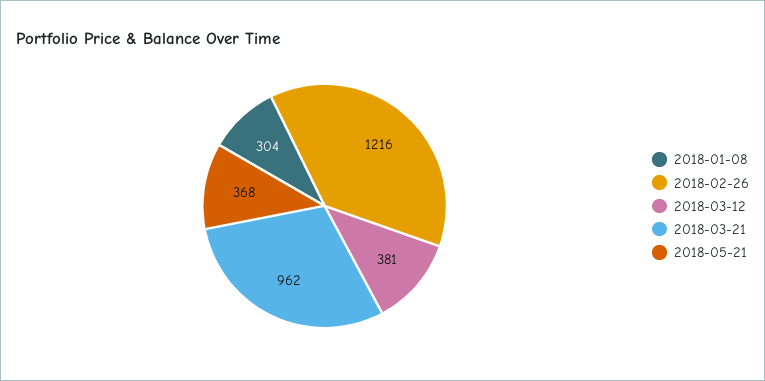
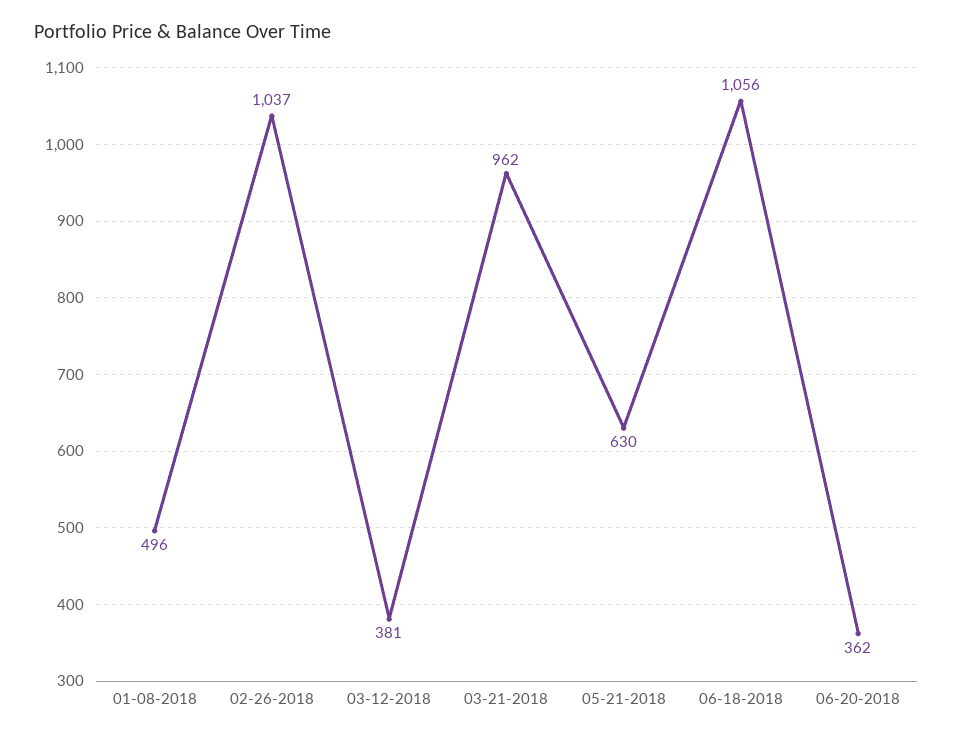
2018-01-08: 304 -> 496
2018-02-26: 1216 -> 1037
2018-05-21: 368 -> 630
06-18-2018: none -> 1056
06-20-2018: none -> 362

